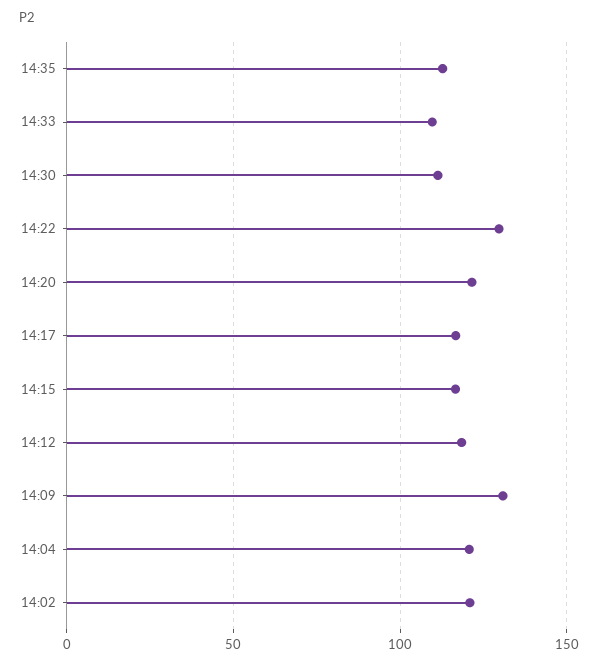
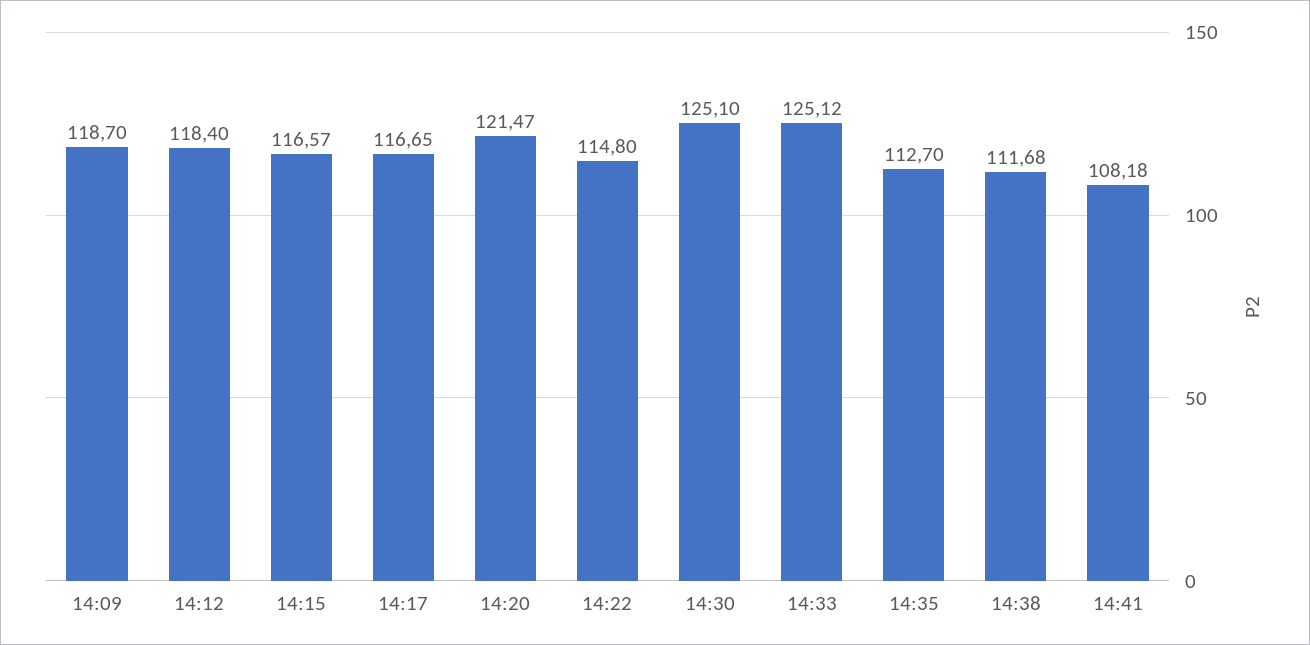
14:33: 110 -> 125.12
14:30: 110 -> 125.1
14:22: 130 -> 114.8
14:09: 130 -> 118.7
14:04: 120 -> none
14:02: 120 -> none
14:38: none -> 111.68
14:41: none -> 108.18

